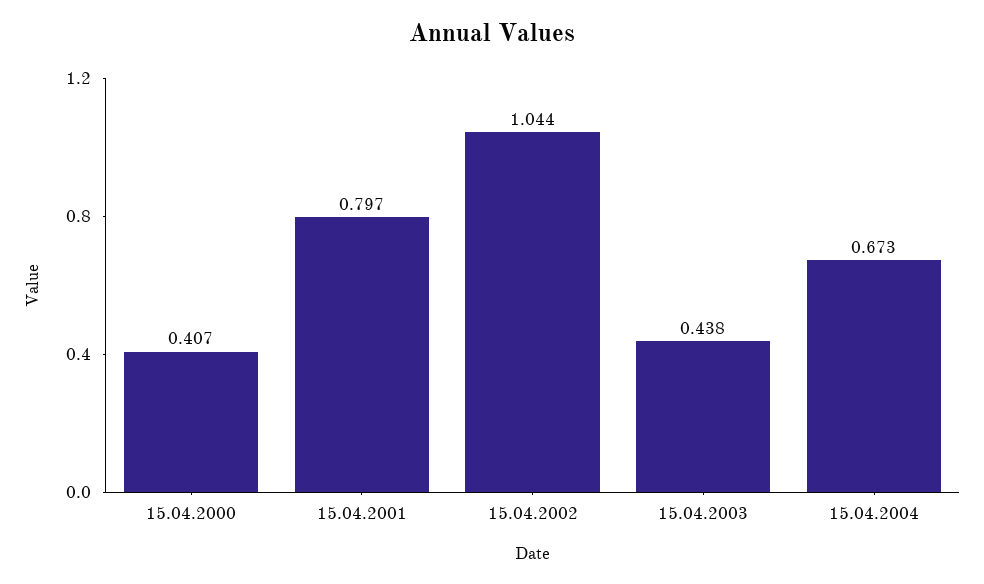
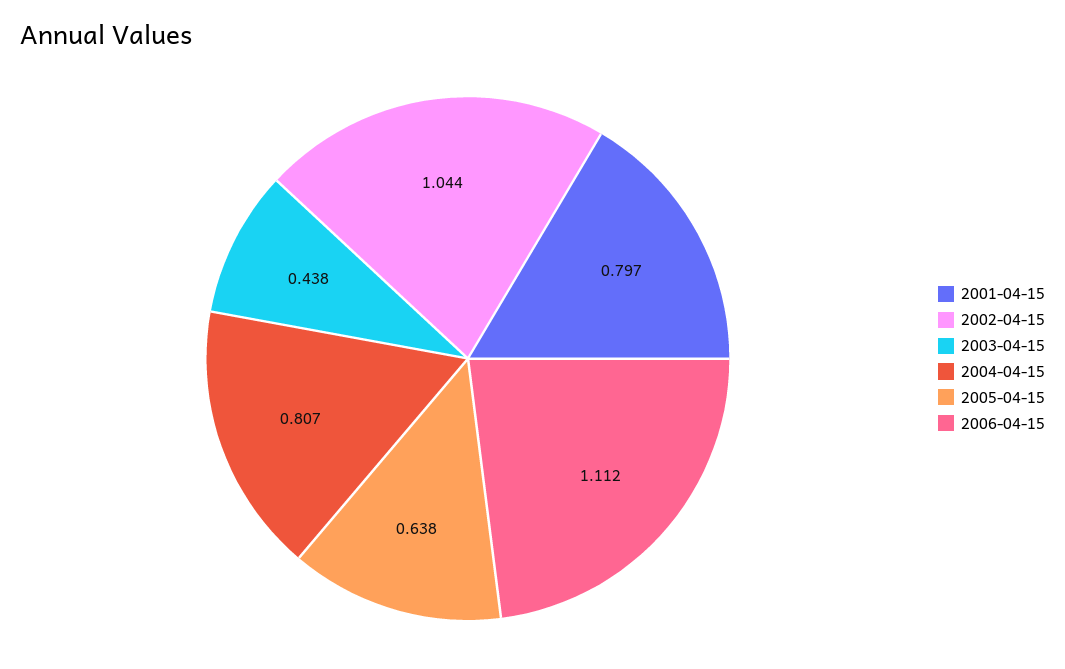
15.04.2000: 0.407 -> none
15.04.2004: 0.673 -> 0.807
2005-04-15: none -> 0.638
2006-04-15: none -> 1.112

